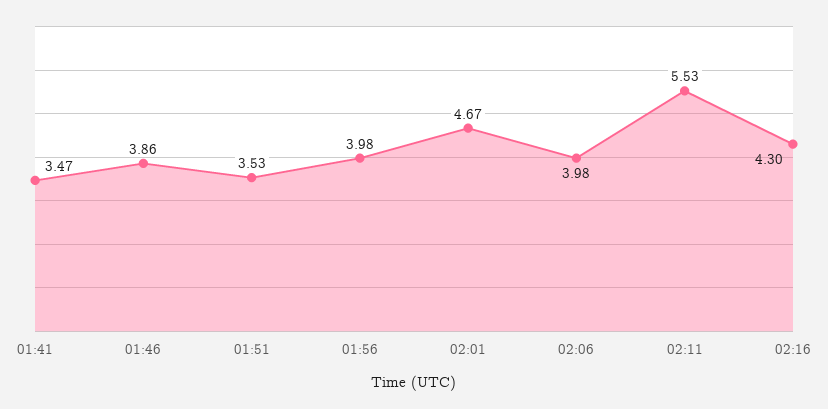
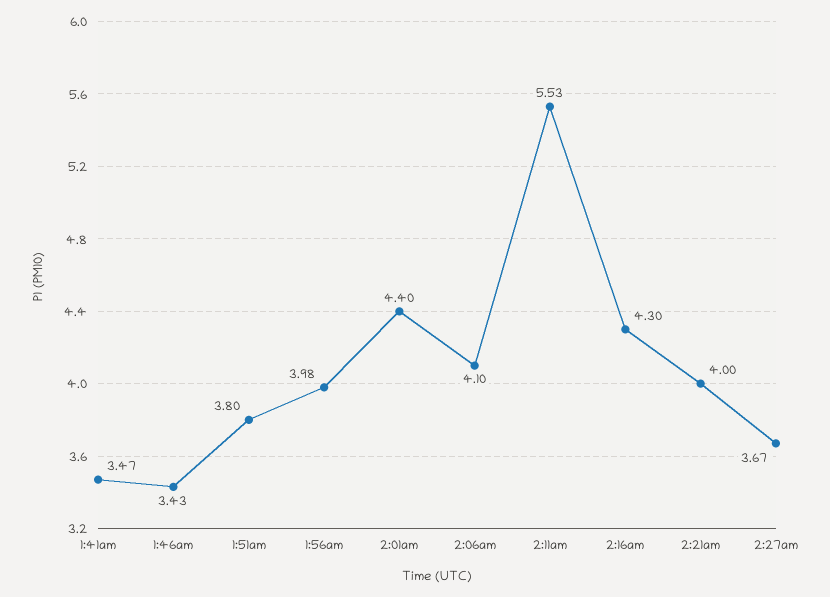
01:46: 3.86 -> 3.43
01:51: 3.53 -> 3.8
02:01: 4.67 -> 4.4
02:06: 3.98 -> 4.1
2:21am: none -> 4
2:27am: none -> 3.67

